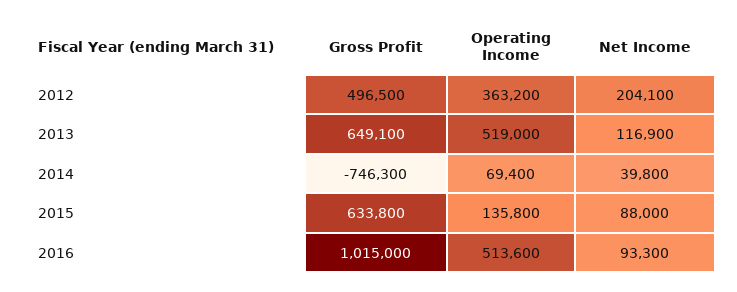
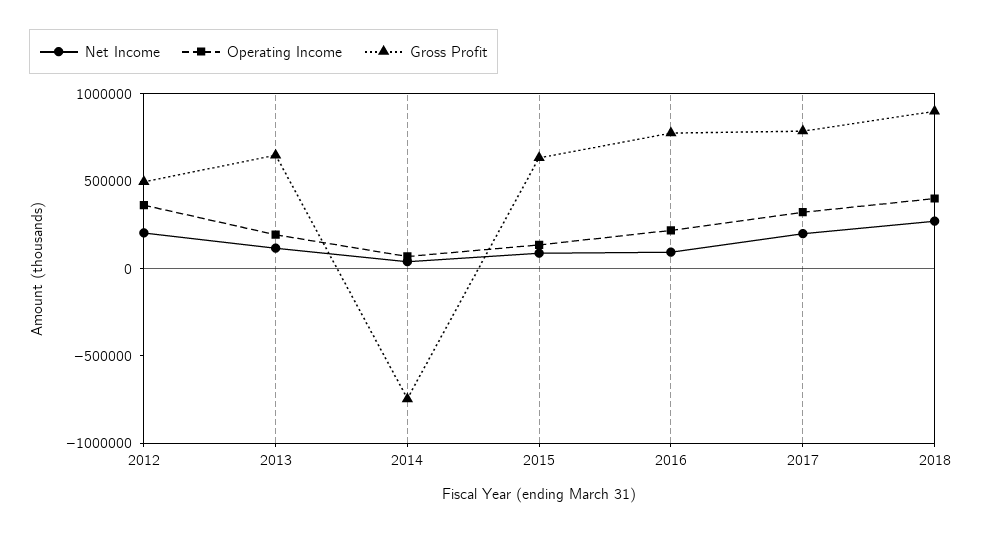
Operating Income, 2013: 519000 -> 200000
Gross Profit, 2016: 1015000 -> 800000
Operating Income, 2016: 513600 -> 200000
Net Income, 2017: none -> 200000
Operating Income, 2017: none -> 300000
Gross Profit, 2017: none -> 800000
Net Income, 2018: none -> 300000
Operating Income, 2018: none -> 400000
Gross Profit, 2018: none -> 900000

